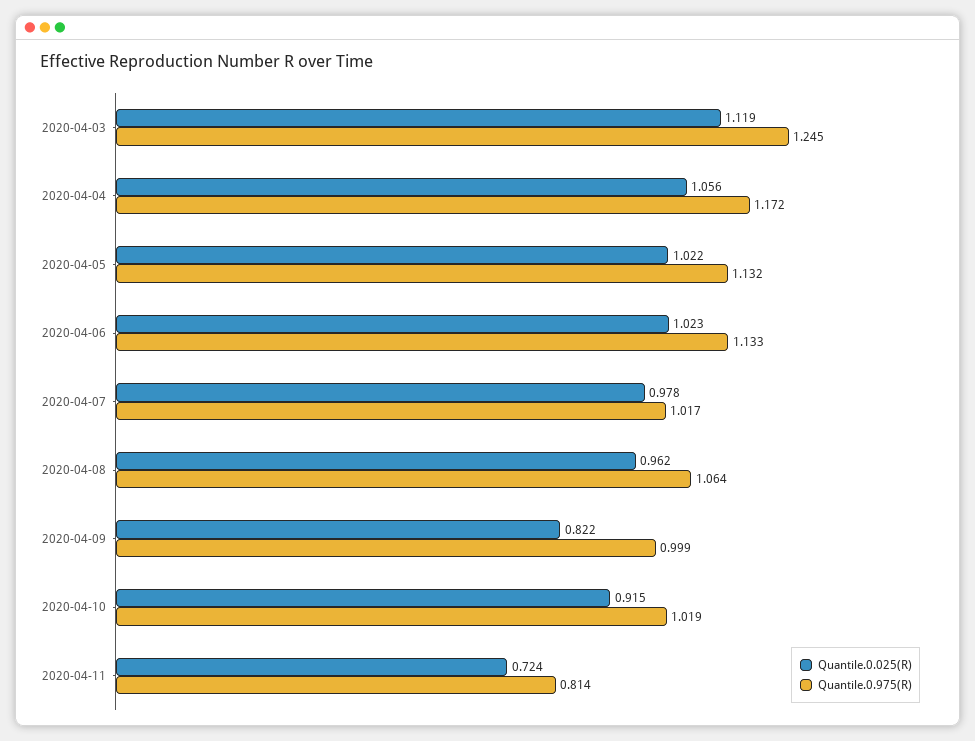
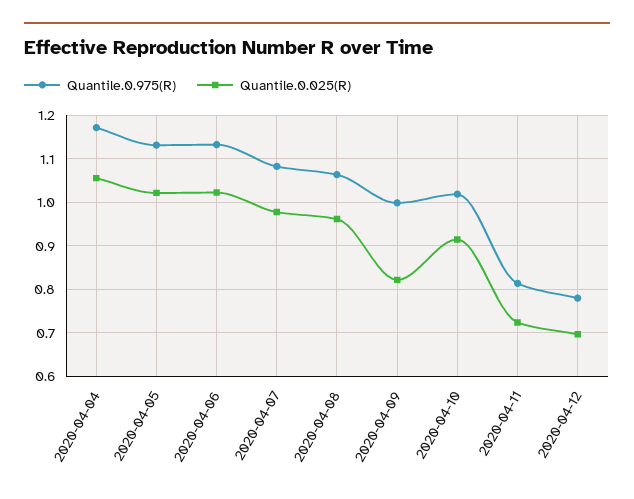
Quantile.0.025(R), 2020-04-03: 1.119 -> none
Quantile.0.975(R), 2020-04-03: 1.245 -> none
Quantile.0.975(R), 2020-04-07: 1.017 -> 1.08
Quantile.0.975(R), 2020-04-12: none -> 0.78
Quantile.0.025(R), 2020-04-12: none -> 0.7

